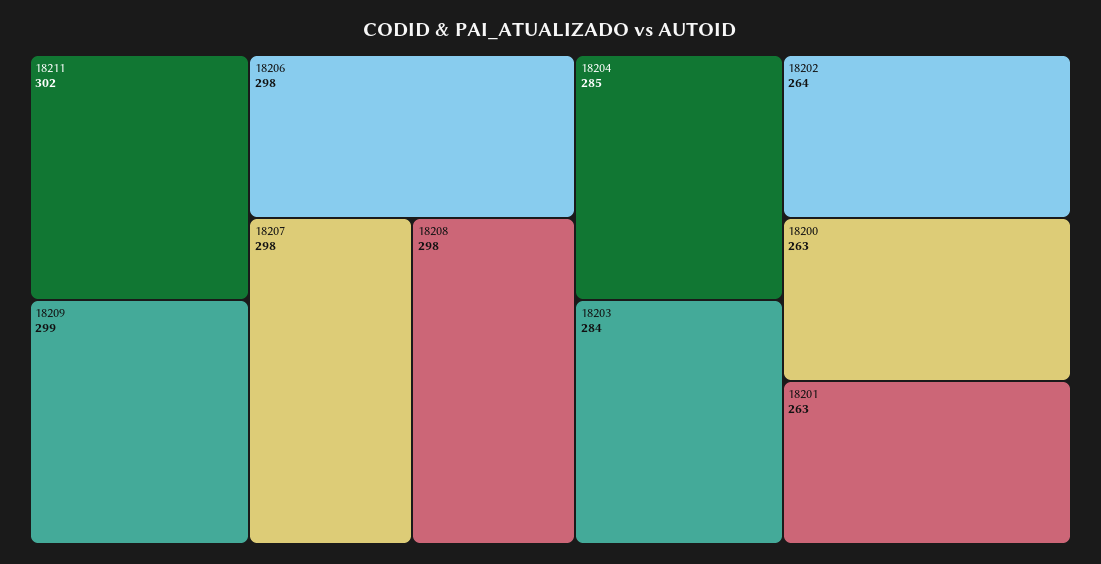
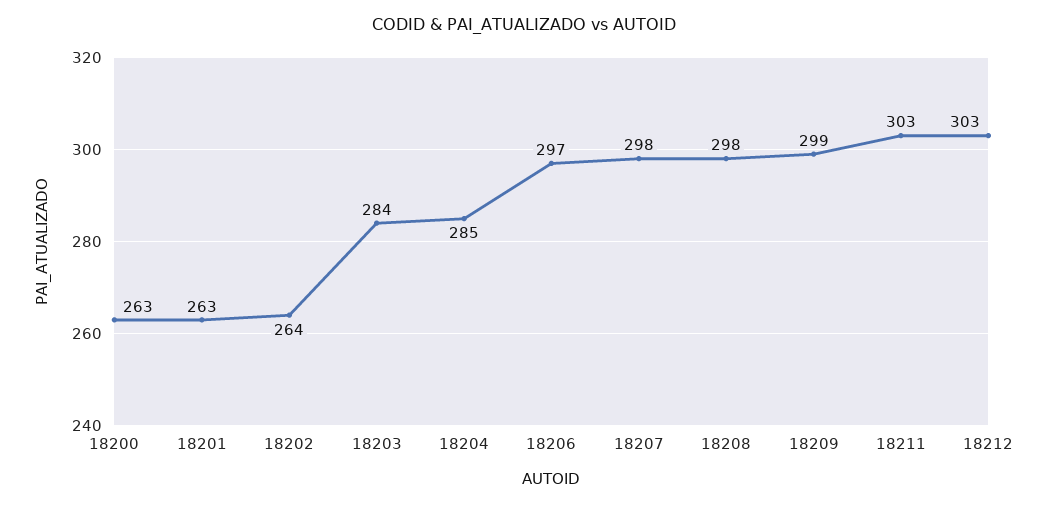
18211: 302 -> 303
18206: 298 -> 297
18212: none -> 303

